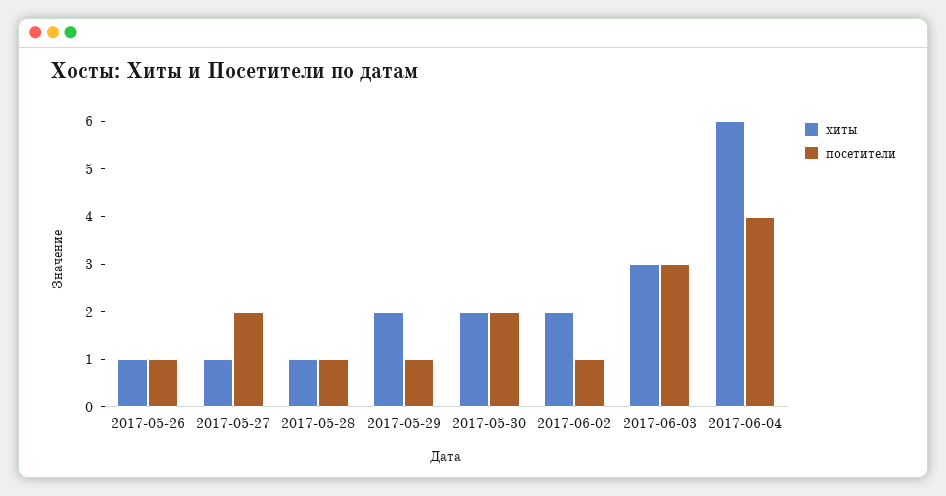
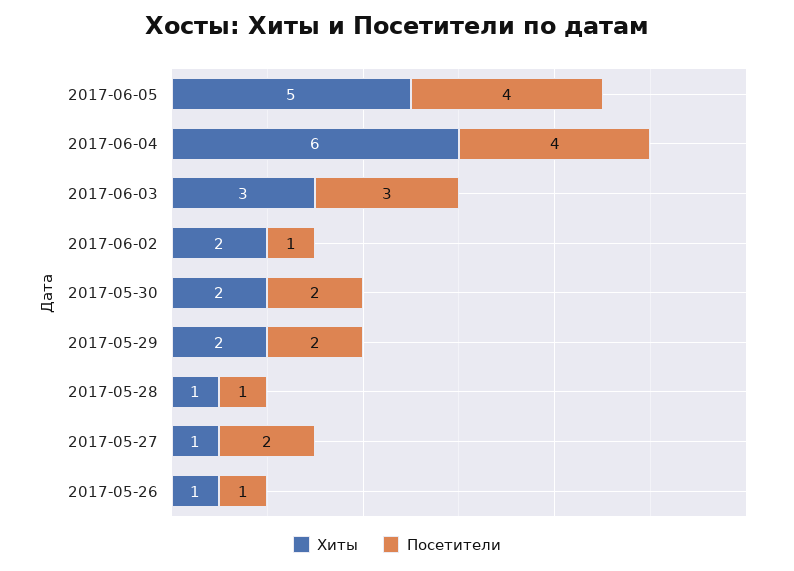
посетители, 2017-05-29: 1 -> 2
хиты, 2017-06-05: none -> 5
посетители, 2017-06-05: none -> 4

